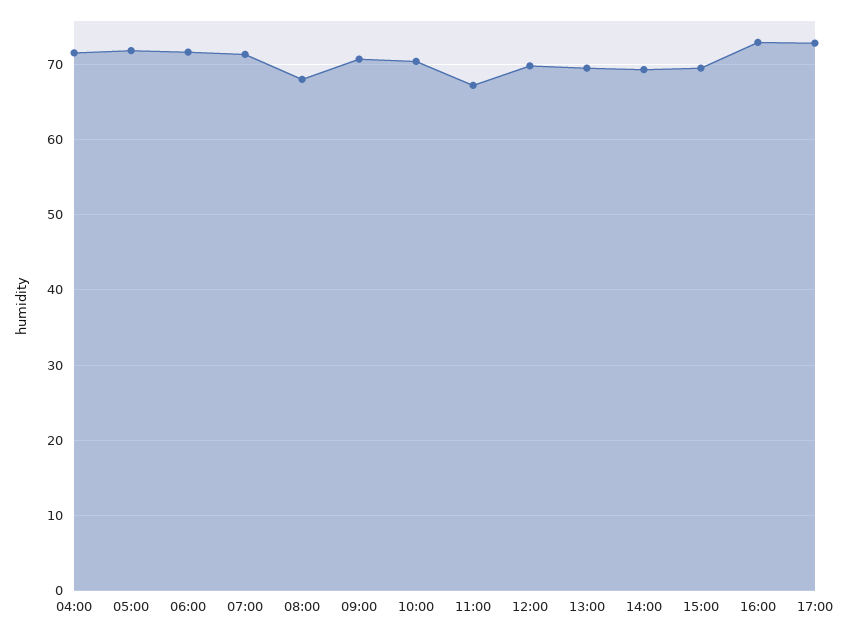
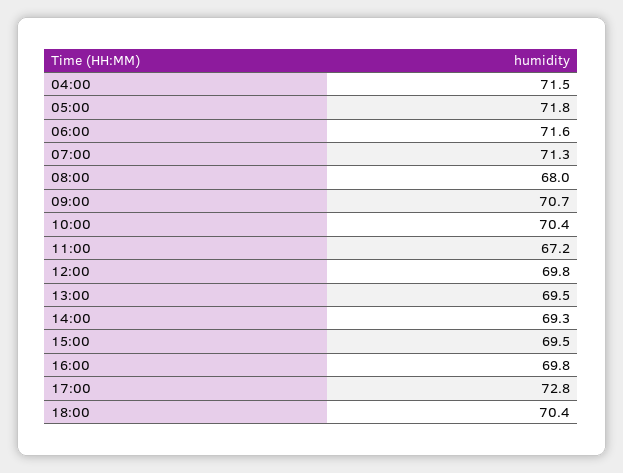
16:00: 73 -> 69.8
18:00: none -> 70.4

